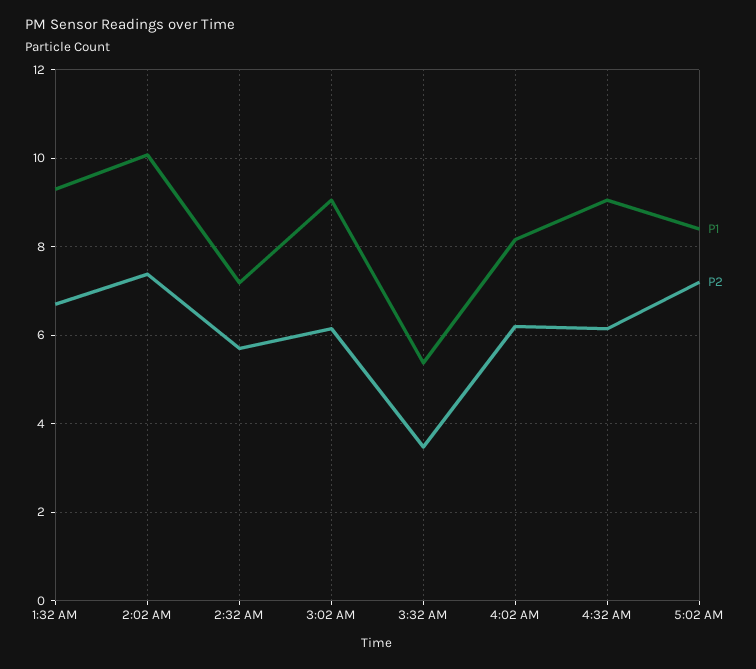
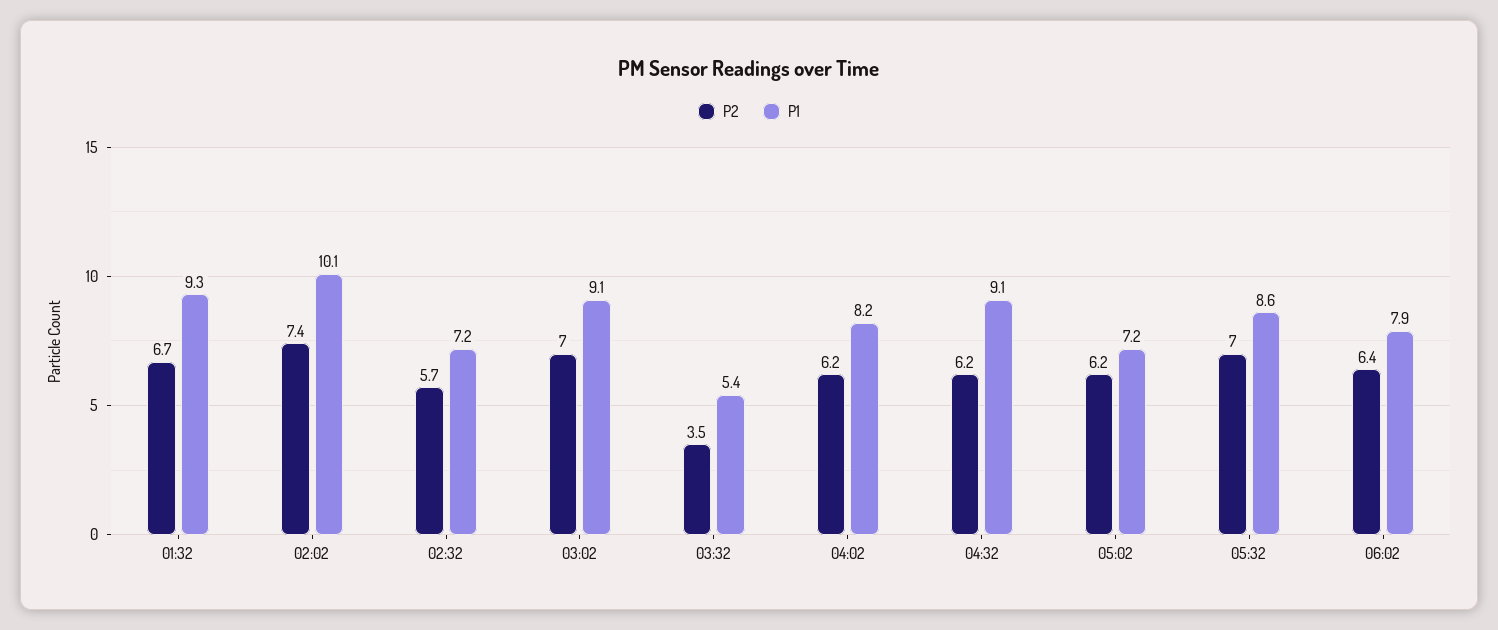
P2, 3:02 AM: 6.2 -> 7
P1, 5:02 AM: 8.4 -> 7.2
P2, 5:02 AM: 7.2 -> 6.2
P2, 05:32: none -> 7
P1, 05:32: none -> 8.6
P2, 06:02: none -> 6.4
P1, 06:02: none -> 7.9

